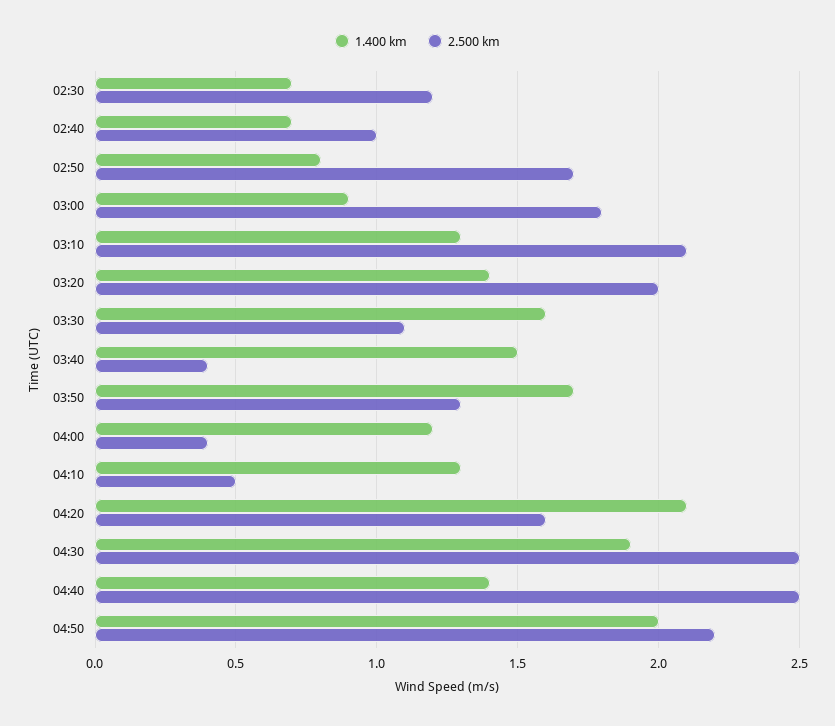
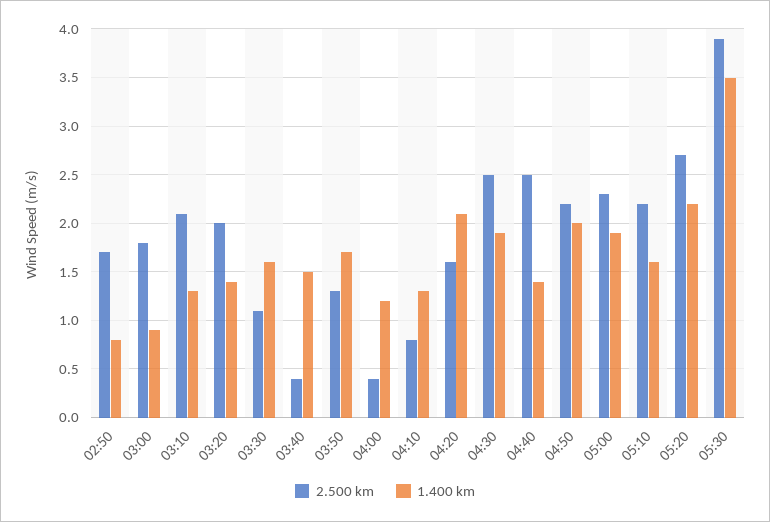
1.400 km, 02:30: 0.7 -> none
2.500 km, 02:30: 1.2 -> none
1.400 km, 02:40: 0.7 -> none
2.500 km, 02:40: 1 -> none
2.500 km, 04:10: 0.5 -> 0.8
2.500 km, 05:00: none -> 2.3
1.400 km, 05:00: none -> 1.9
2.500 km, 05:10: none -> 2.2
1.400 km, 05:10: none -> 1.6
2.500 km, 05:20: none -> 2.7
1.400 km, 05:20: none -> 2.2
2.500 km, 05:30: none -> 3.9
1.400 km, 05:30: none -> 3.5

